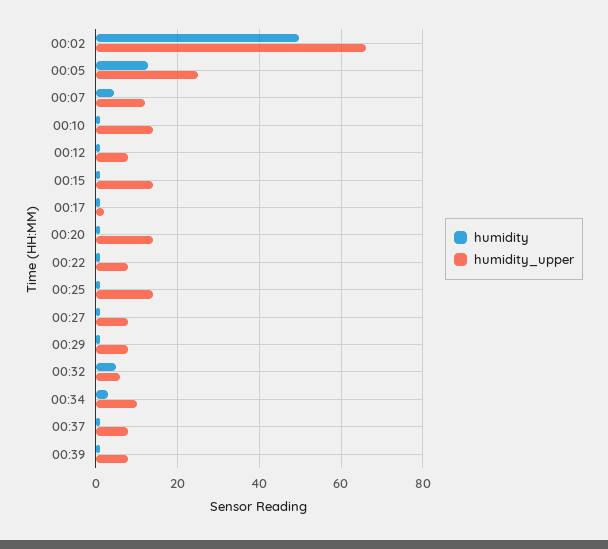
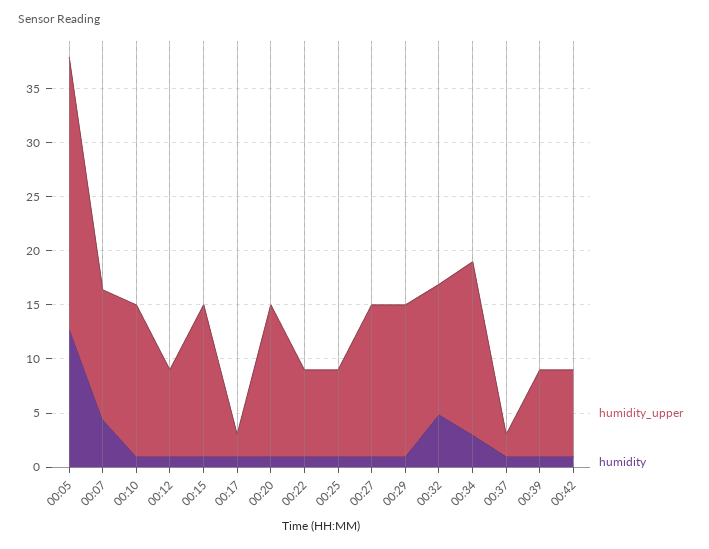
humidity, 00:02: 50 -> none
humidity_upper, 00:02: 66 -> none
humidity_upper, 00:25: 14 -> 8
humidity_upper, 00:27: 8 -> 14
humidity_upper, 00:29: 8 -> 14
humidity_upper, 00:32: 6 -> 12
humidity_upper, 00:34: 10 -> 16
humidity_upper, 00:37: 8 -> 2
humidity_upper, 00:42: none -> 8
humidity, 00:42: none -> 1

